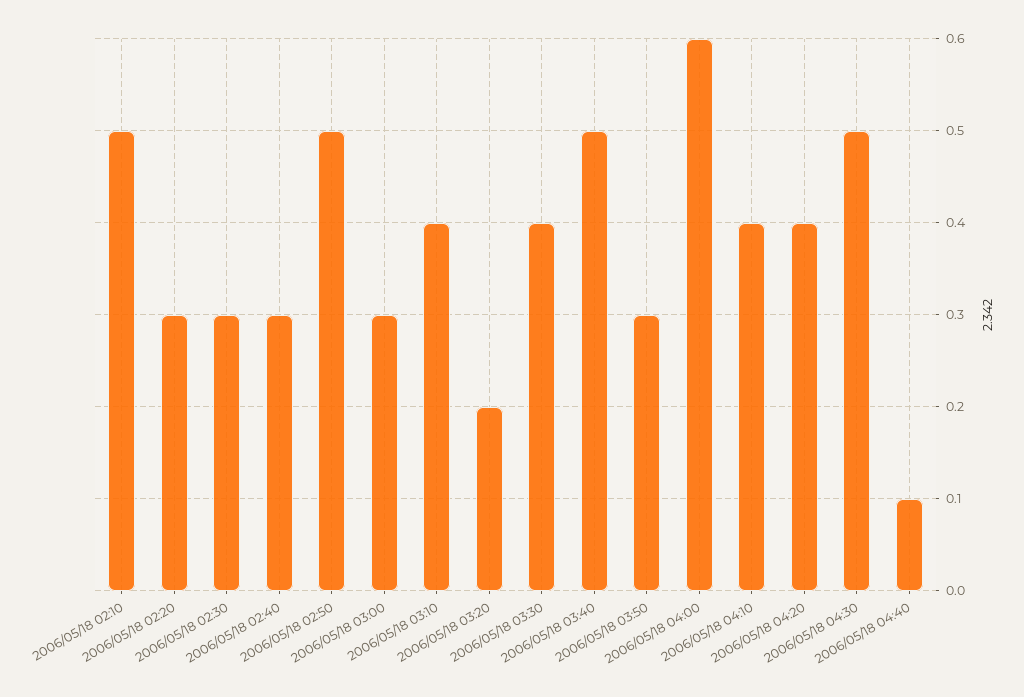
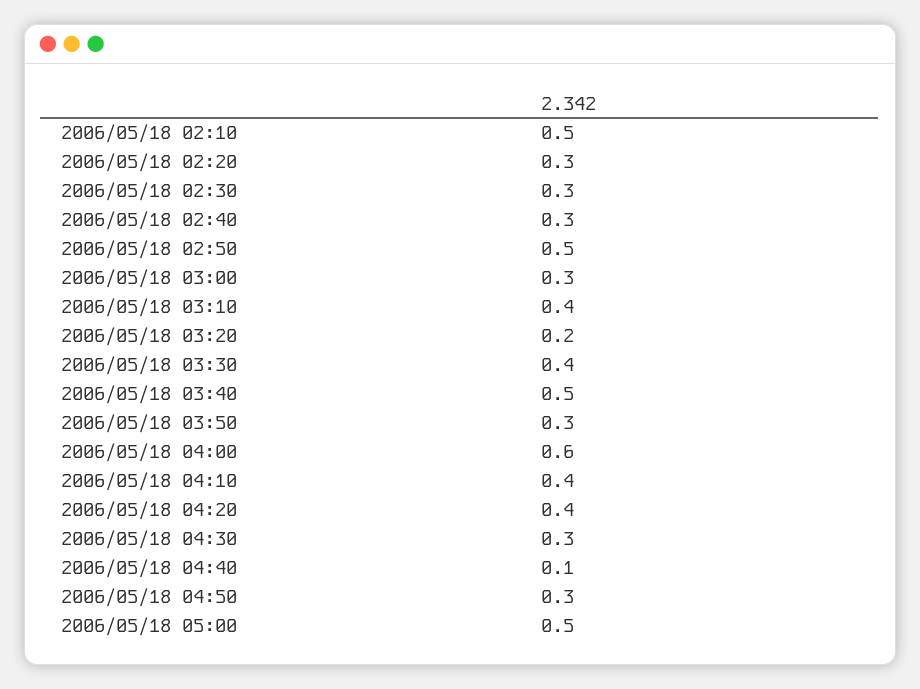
2006/05/18 04:30: 0.5 -> 0.3
2006/05/18 04:50: none -> 0.3
2006/05/18 05:00: none -> 0.5

